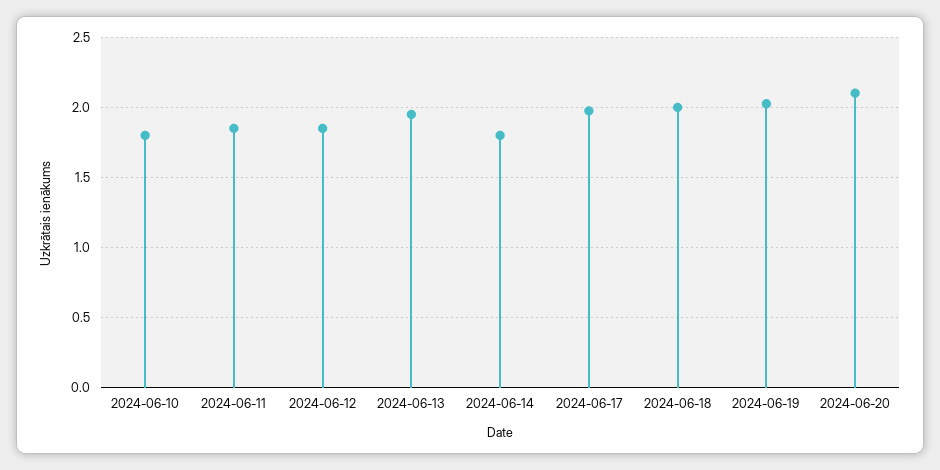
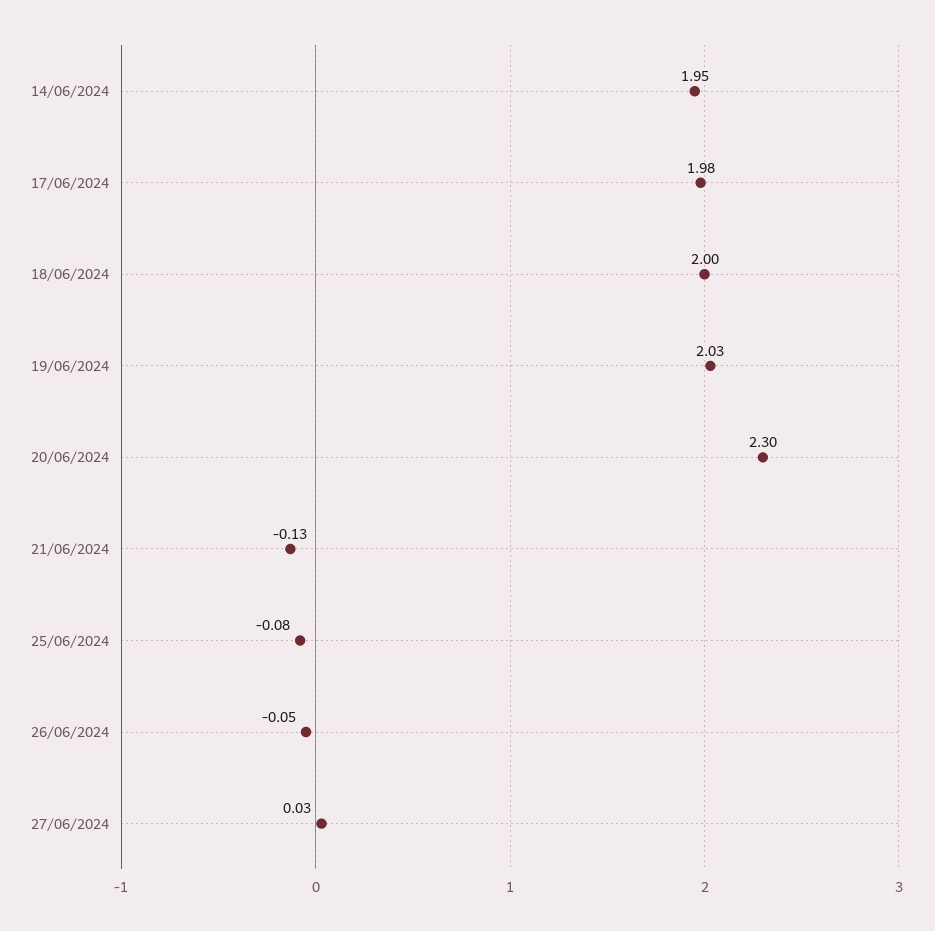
2024-06-10: 1.8 -> none
2024-06-11: 1.85 -> none
2024-06-12: 1.85 -> none
2024-06-13: 1.95 -> none
2024-06-14: 1.8 -> 1.95
2024-06-20: 2.1 -> 2.3
21/06/2024: none -> -0.13
25/06/2024: none -> -0.08
26/06/2024: none -> -0.05
27/06/2024: none -> 0.03

